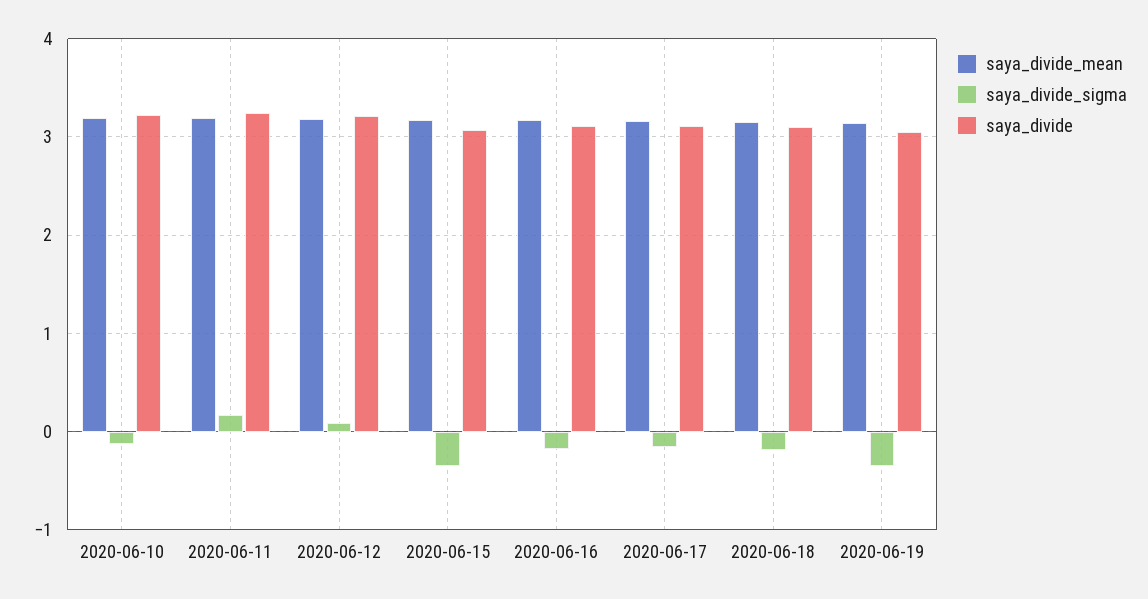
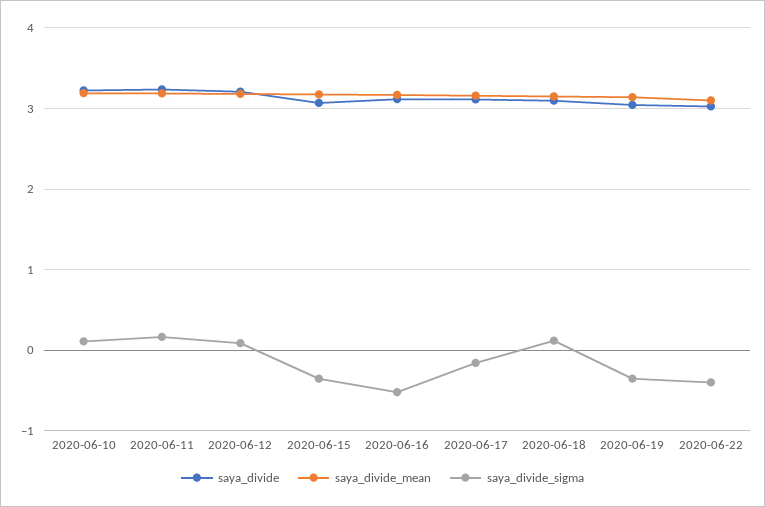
saya_divide_sigma, 2020-06-10: -0.1 -> 0.1
saya_divide_sigma, 2020-06-16: -0.2 -> -0.5
saya_divide_sigma, 2020-06-18: -0.2 -> 0.1
saya_divide, 2020-06-22: none -> 3
saya_divide_mean, 2020-06-22: none -> 3.1
saya_divide_sigma, 2020-06-22: none -> -0.4

